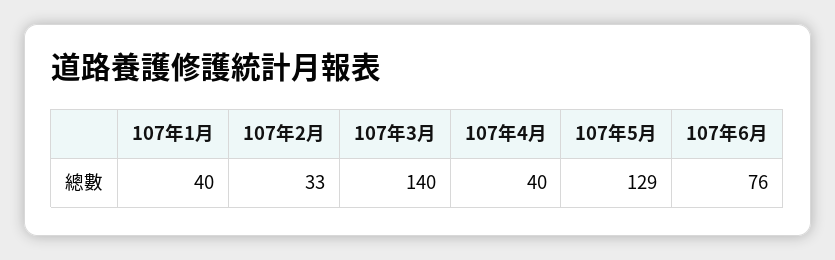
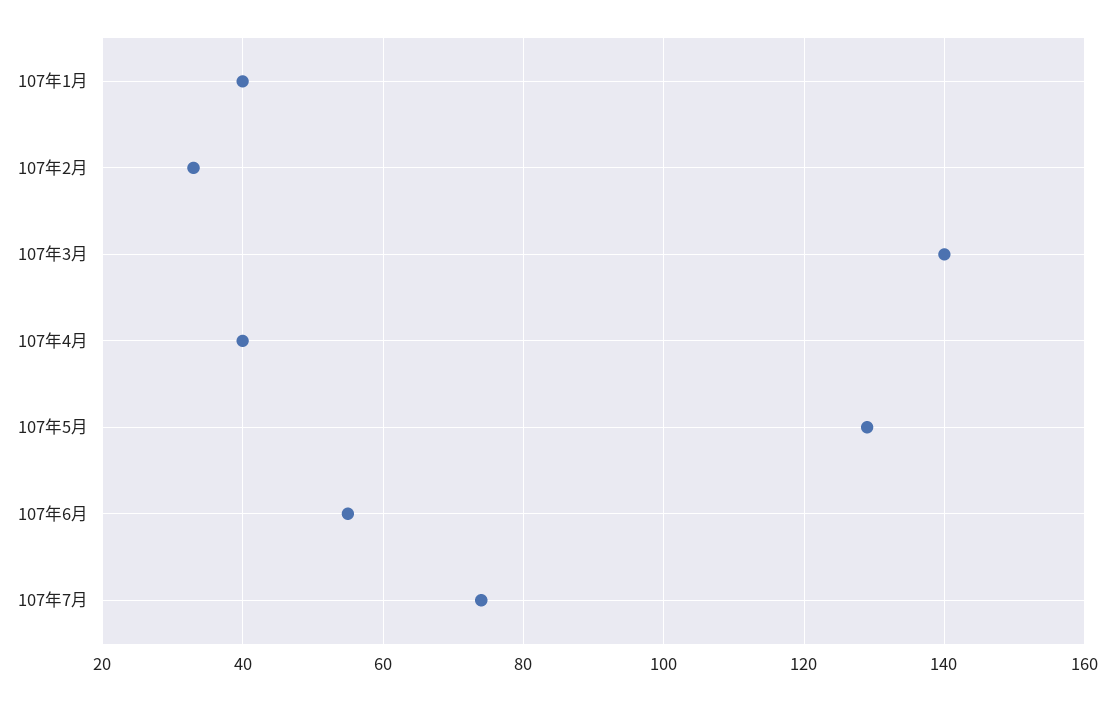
107年6月: 76 -> 55
107年7月: none -> 75

